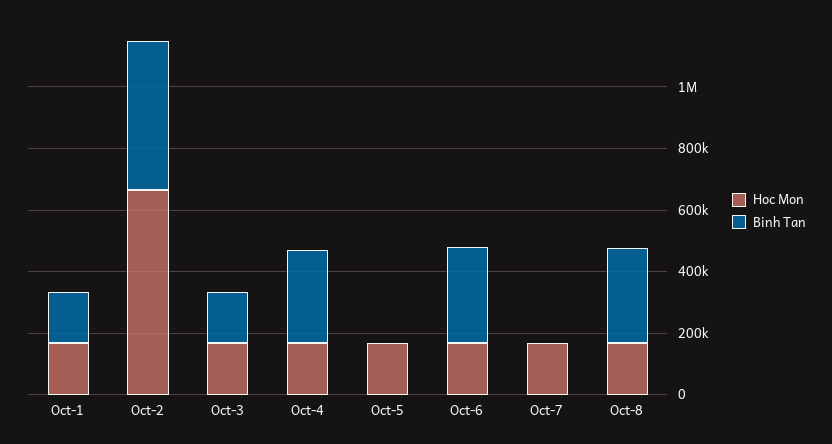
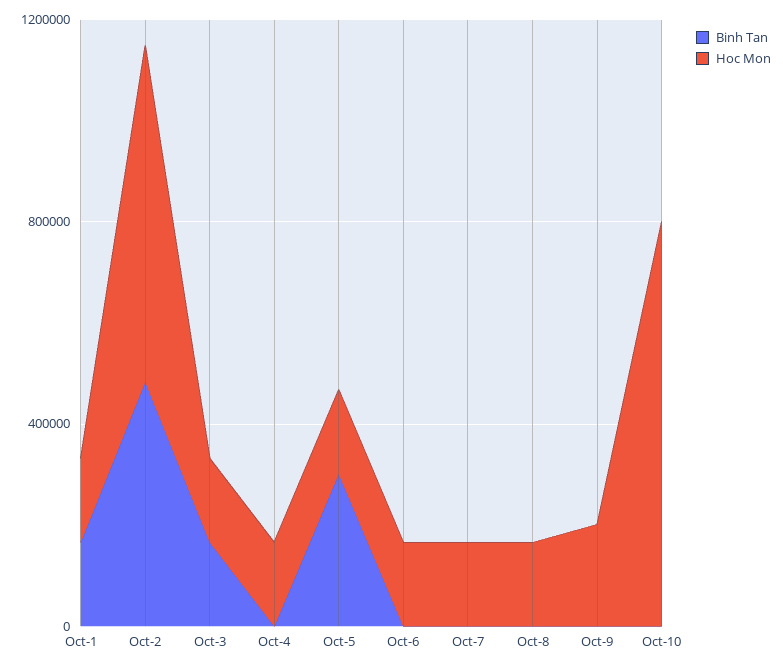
Binh Tan, Oct-4: 300000 -> 0
Binh Tan, Oct-5: 0 -> 300000
Binh Tan, Oct-6: 300000 -> 0
Binh Tan, Oct-8: 300000 -> 0
Binh Tan, Oct-9: none -> 0
Hoc Mon, Oct-9: none -> 200000
Binh Tan, Oct-10: none -> 0
Hoc Mon, Oct-10: none -> 800000

